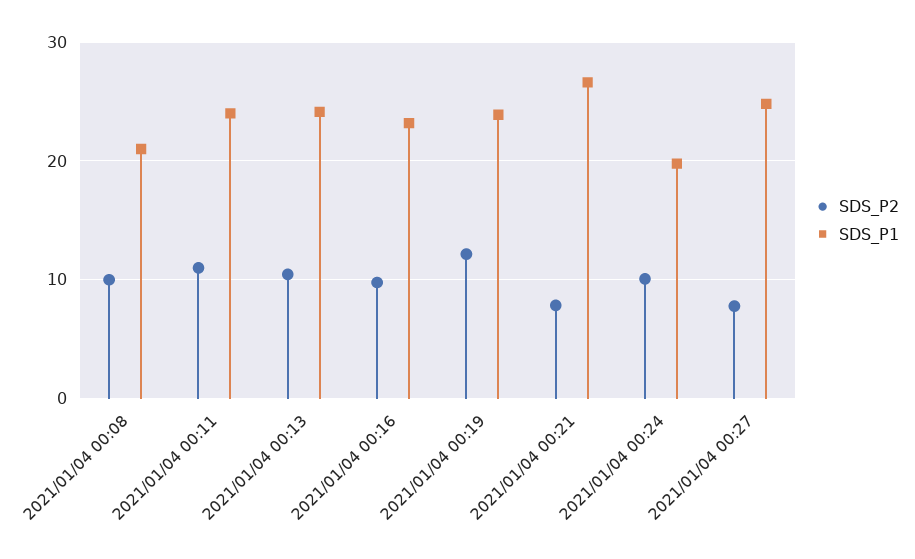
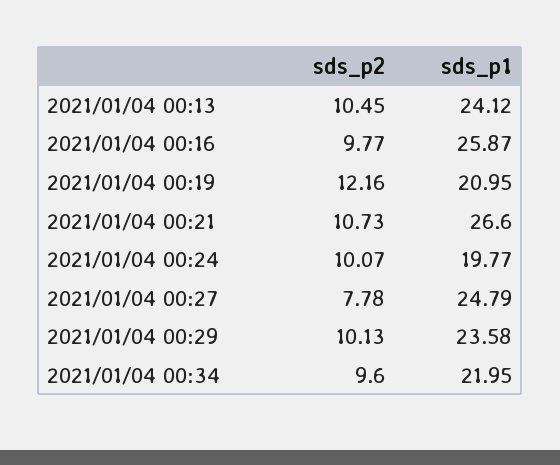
SDS_P2, 2021/01/04 00:08: 10 -> none
SDS_P1, 2021/01/04 00:08: 21 -> none
SDS_P2, 2021/01/04 00:11: 11 -> none
SDS_P1, 2021/01/04 00:11: 24 -> none
SDS_P1, 2021/01/04 00:16: 23 -> 25.87
SDS_P1, 2021/01/04 00:19: 24 -> 20.95
SDS_P2, 2021/01/04 00:21: 8 -> 10.73
SDS_P2, 2021/01/04 00:29: none -> 10.13
SDS_P1, 2021/01/04 00:29: none -> 23.58
SDS_P2, 2021/01/04 00:34: none -> 9.6
SDS_P1, 2021/01/04 00:34: none -> 21.95

